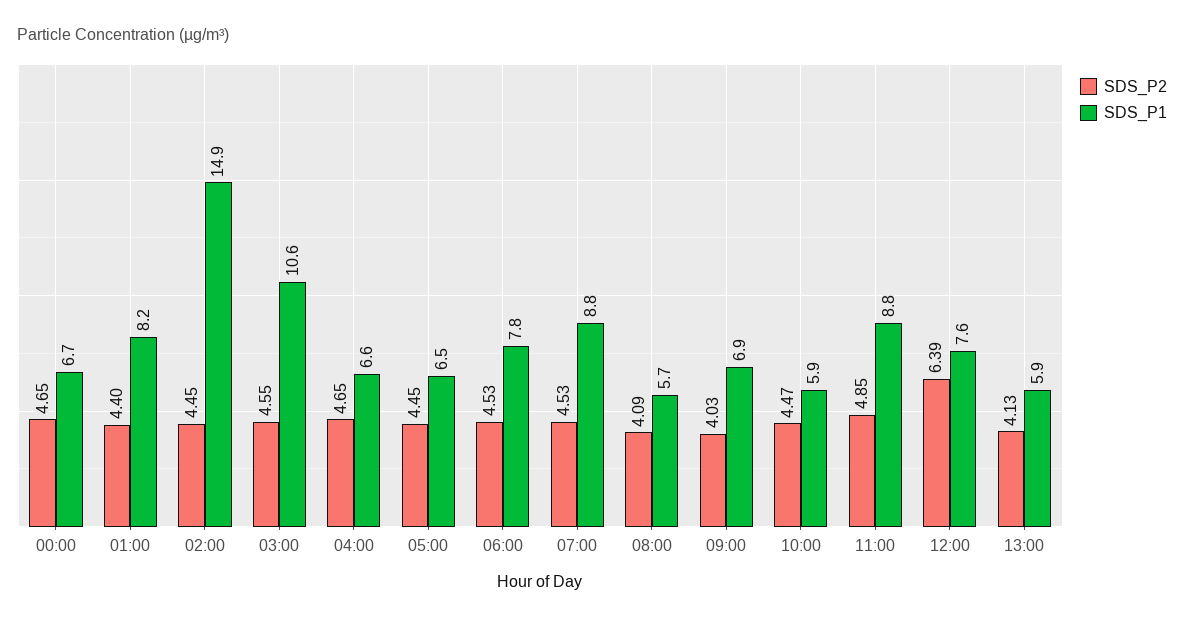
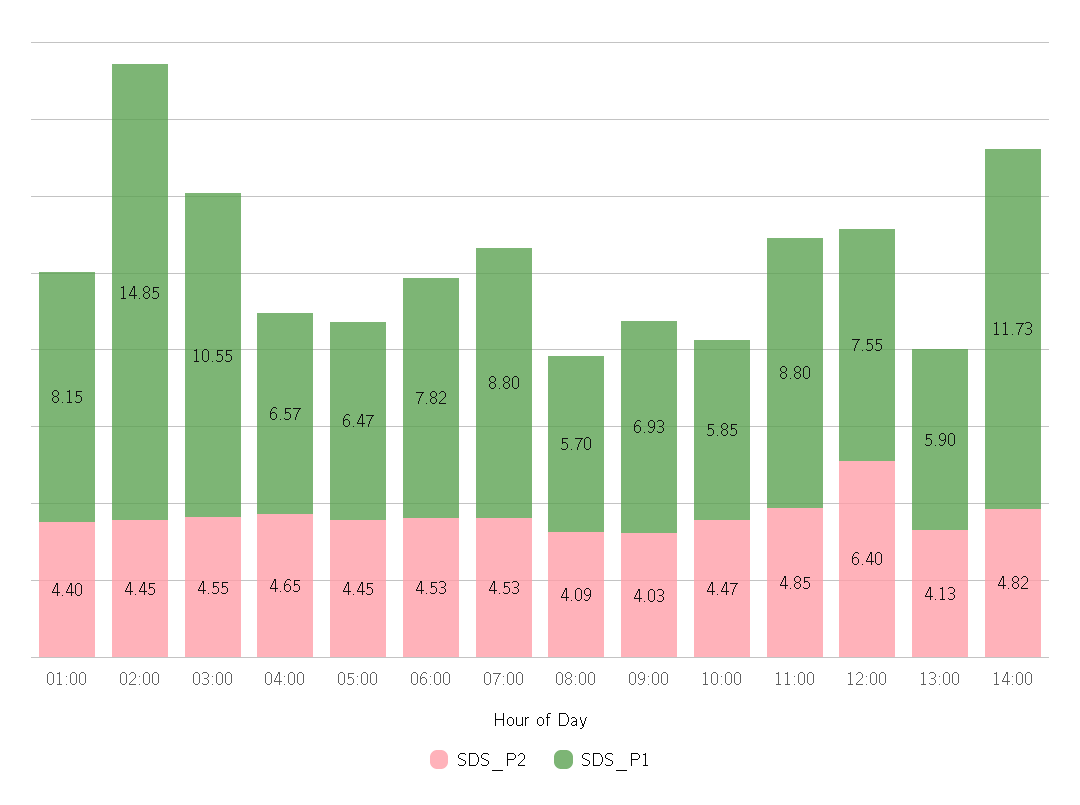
SDS_P2, 00:00: 4.65 -> none
SDS_P1, 00:00: 6.7 -> none
SDS_P2, 12:00: 6.39 -> 6.4
SDS_P2, 14:00: none -> 4.82
SDS_P1, 14:00: none -> 11.73

